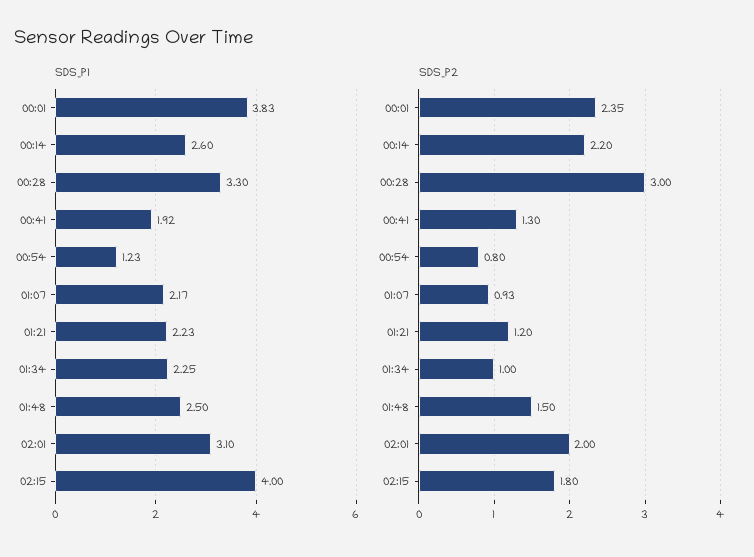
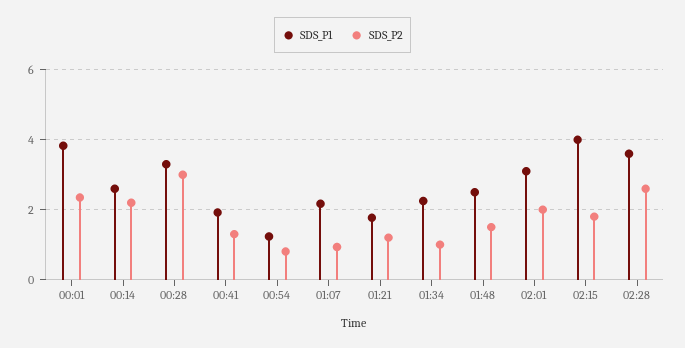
SDS_P1, 01:21: 2.23 -> 1.8
SDS_P1, 02:28: none -> 3.6
SDS_P2, 02:28: none -> 2.6

